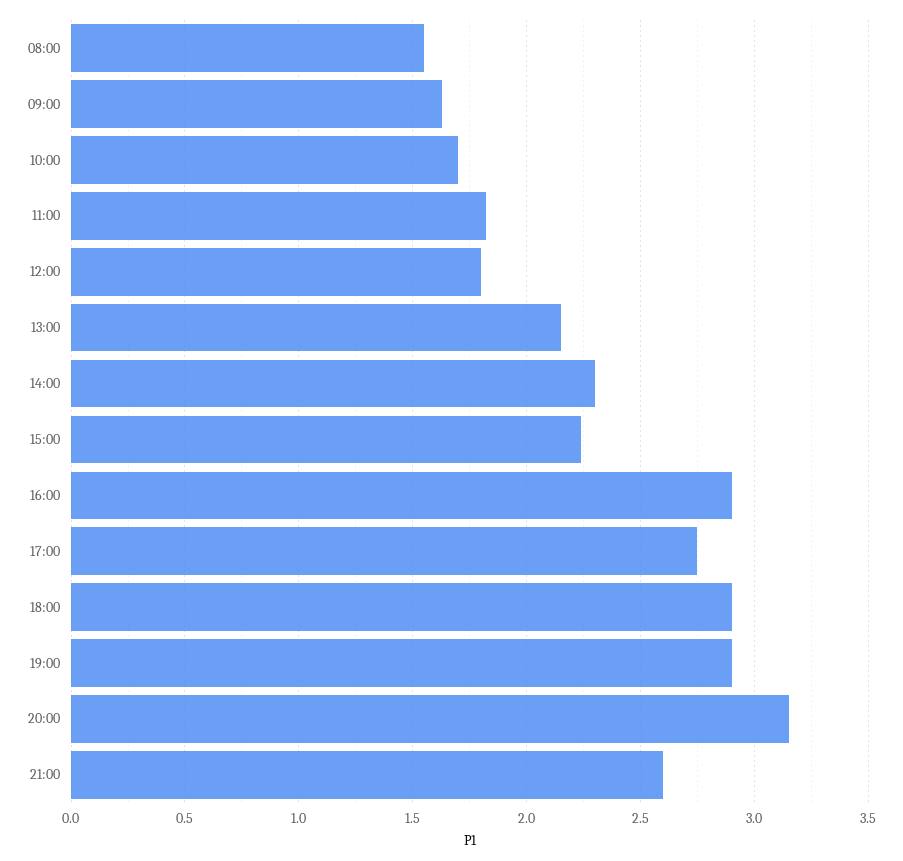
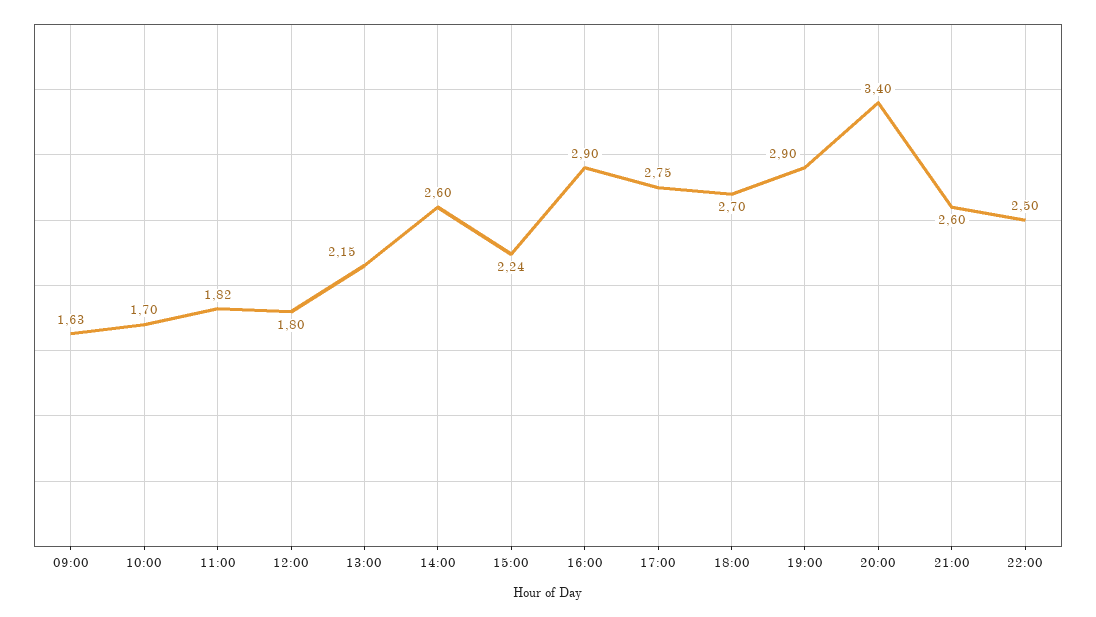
08:00: 1.55 -> none
14:00: 2.3 -> 2.6
18:00: 2.9 -> 2.7
20:00: 3.15 -> 3.4
22:00: none -> 2.5

